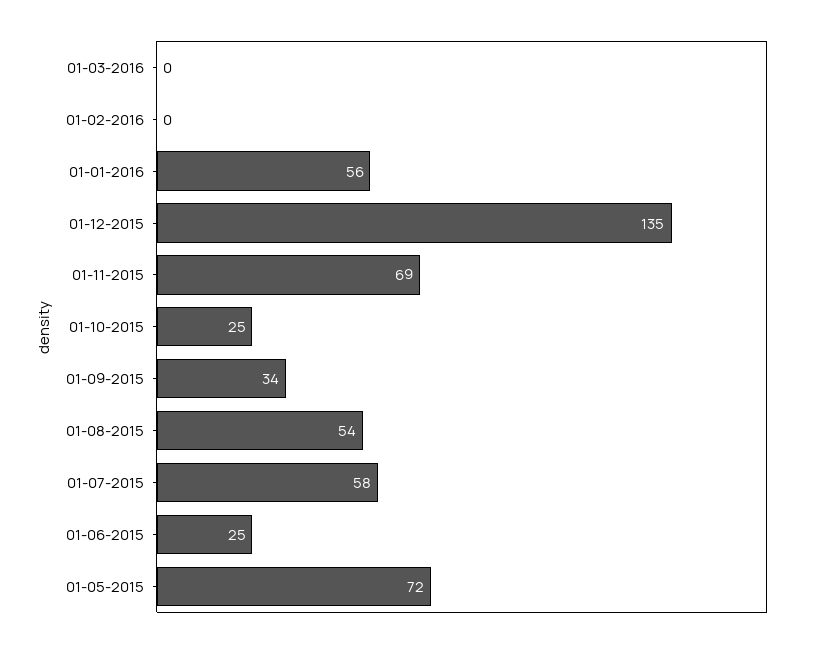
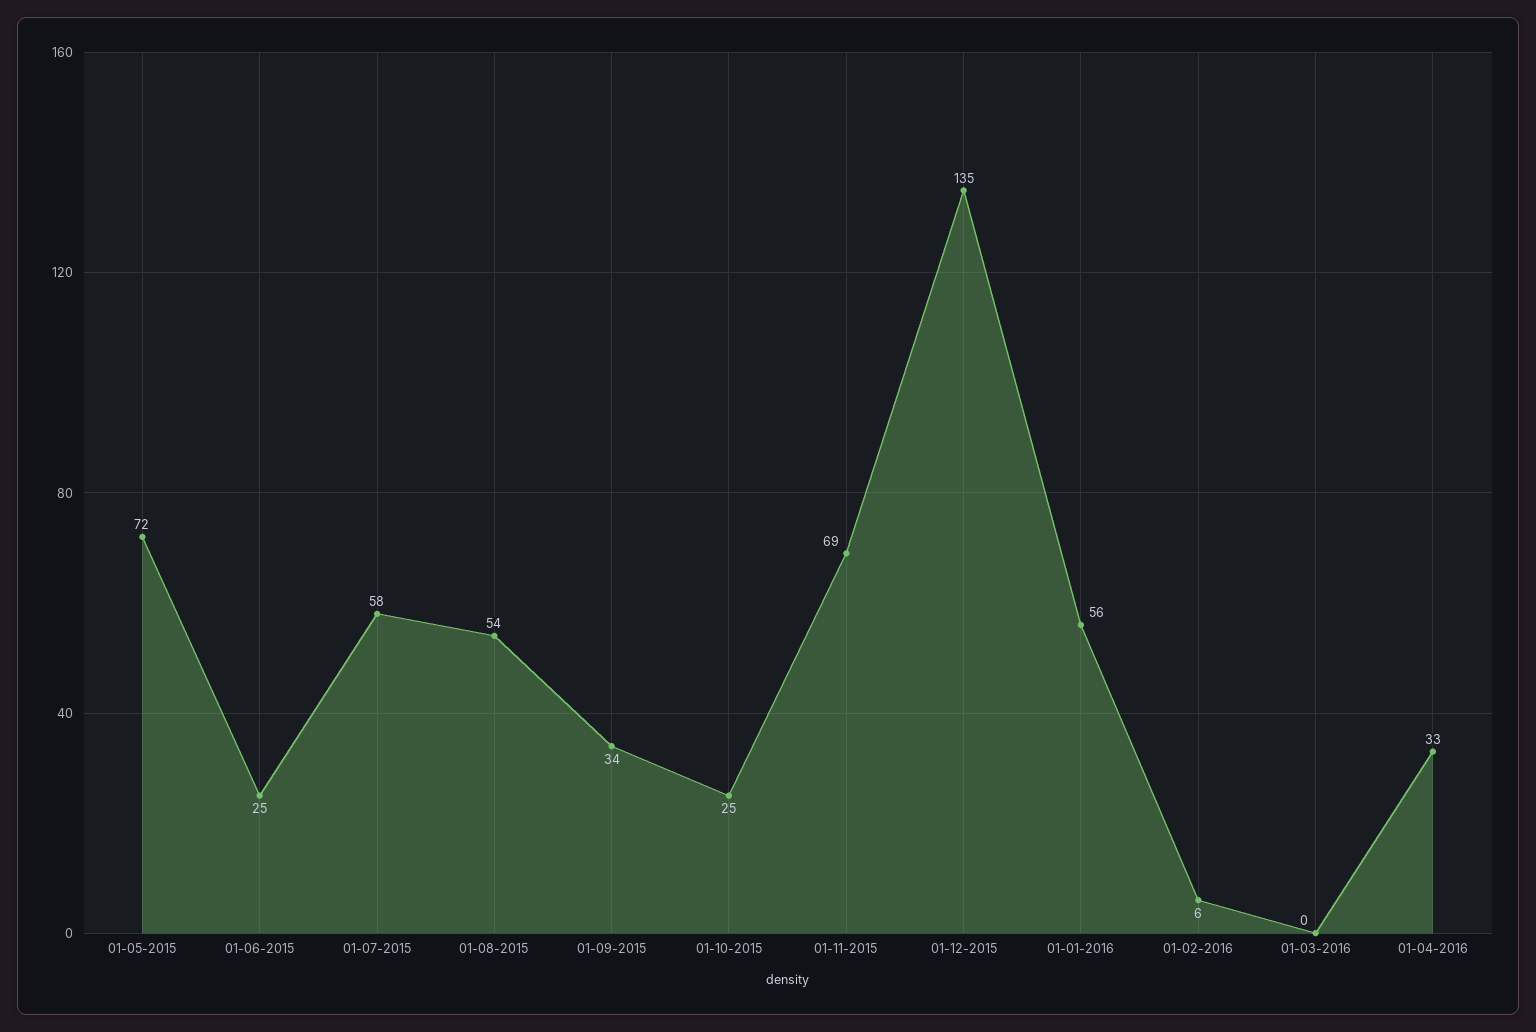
01-02-2016: 0 -> 6
01-04-2016: none -> 33

